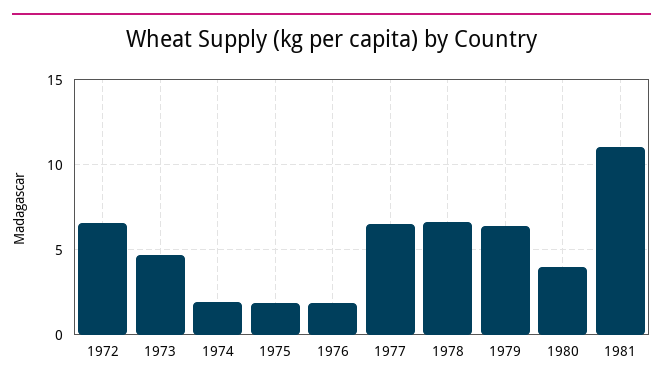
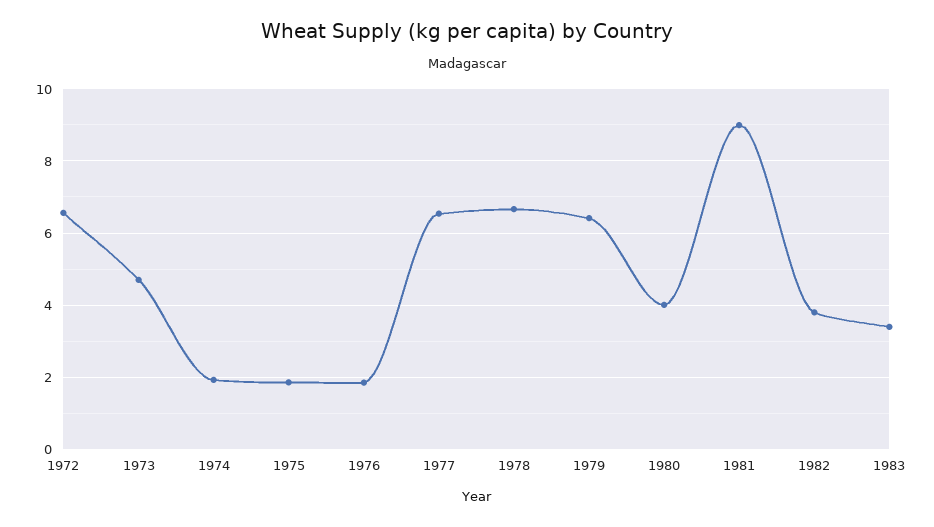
1981: 11 -> 9
1982: none -> 3.8
1983: none -> 3.4

